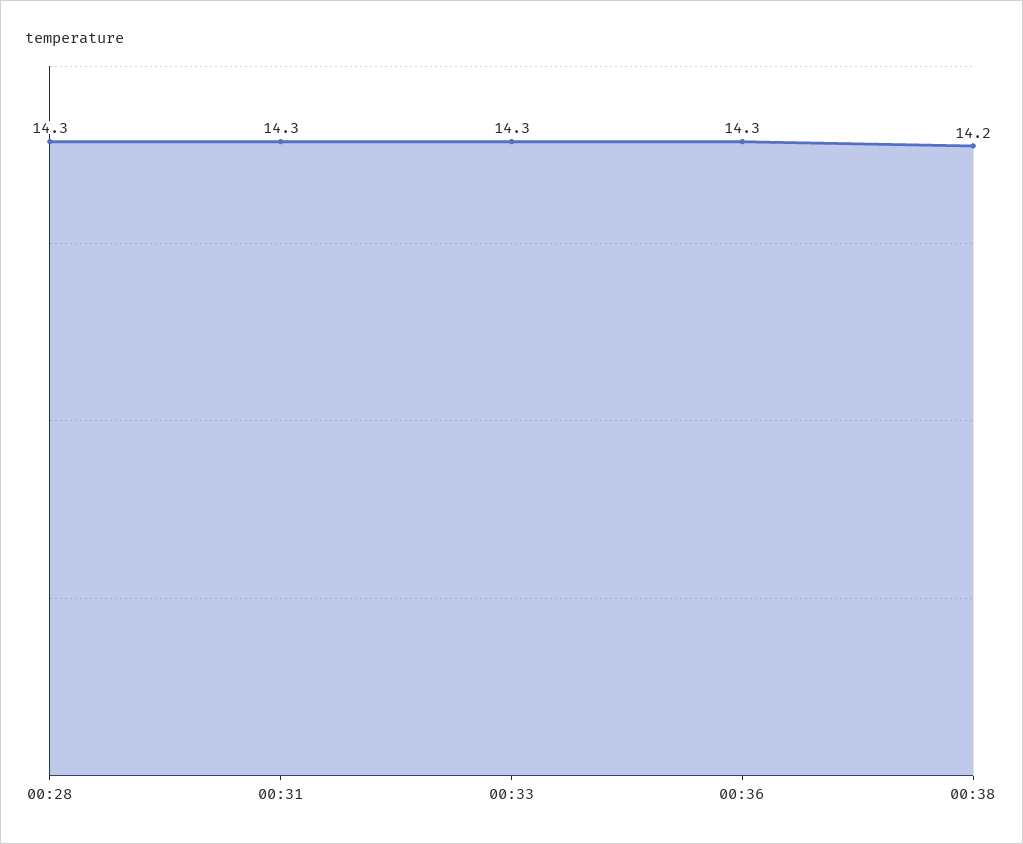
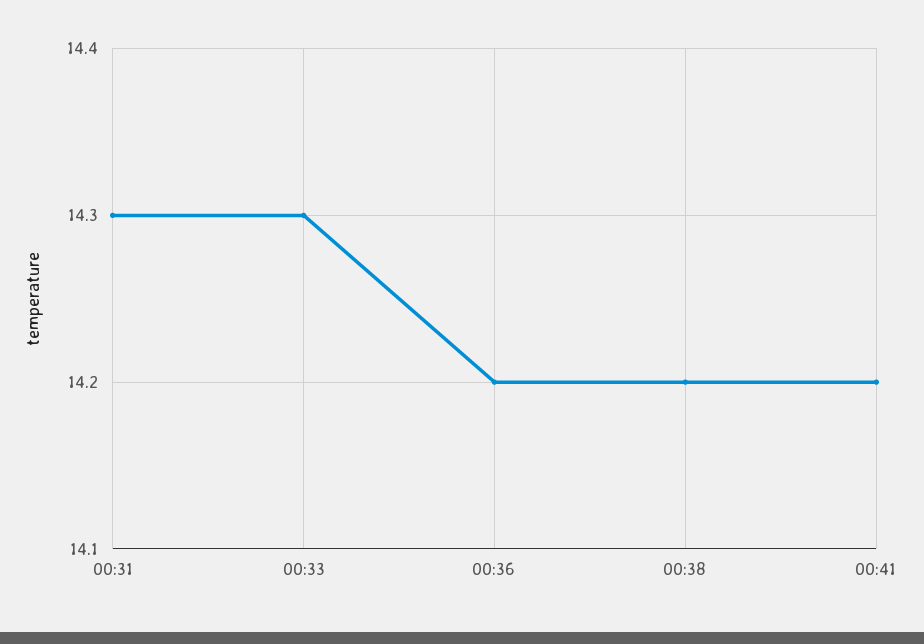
00:28: 14.3 -> none
00:36: 14.3 -> 14.2
00:41: none -> 14.2

